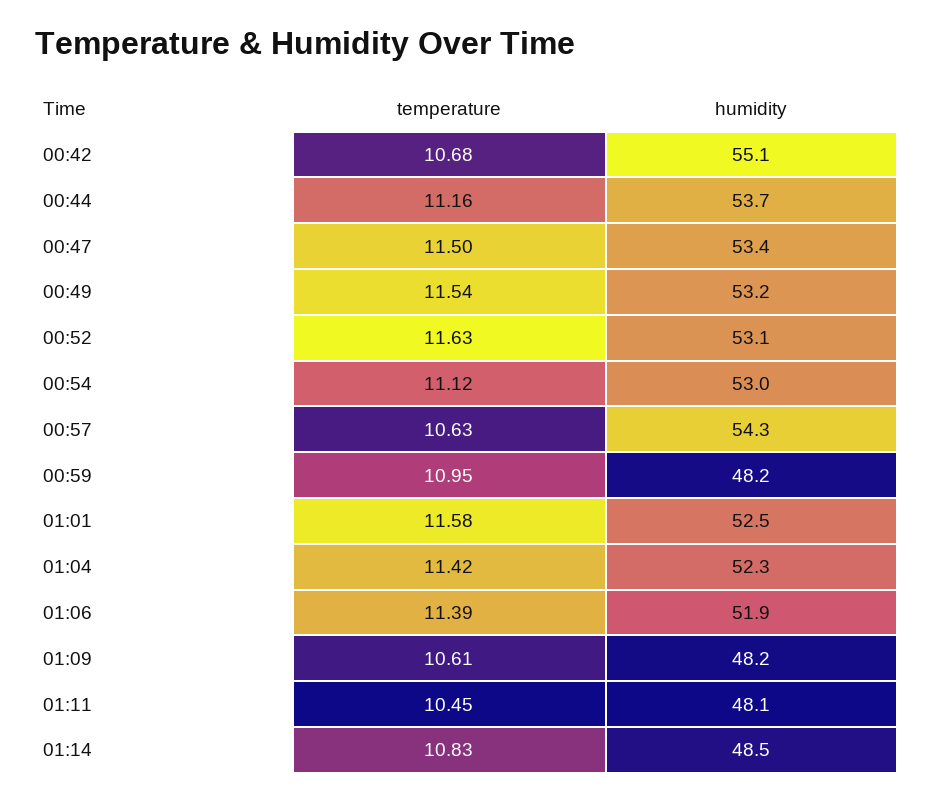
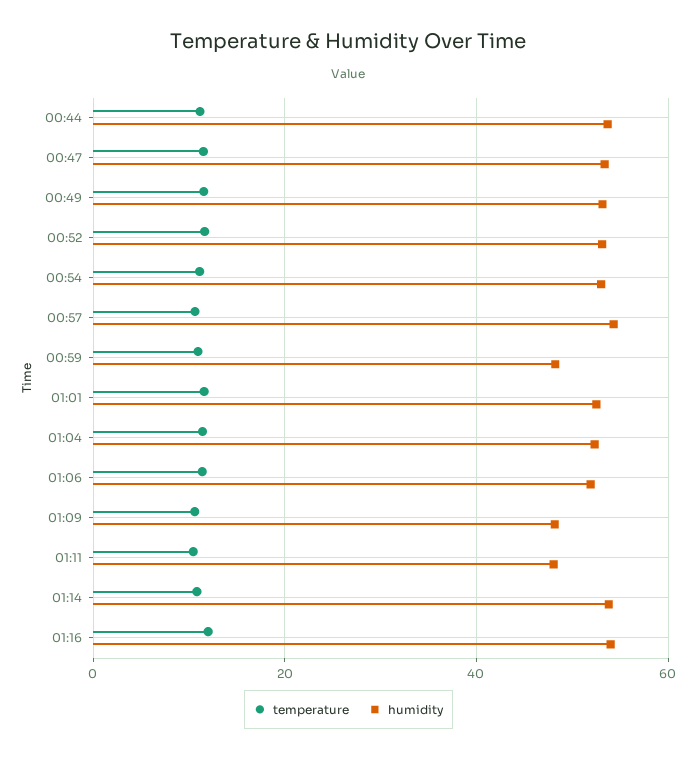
temperature, 00:42: 10.68 -> none
humidity, 00:42: 55.1 -> none
humidity, 01:14: 48.5 -> 54
temperature, 01:16: none -> 12
humidity, 01:16: none -> 54

